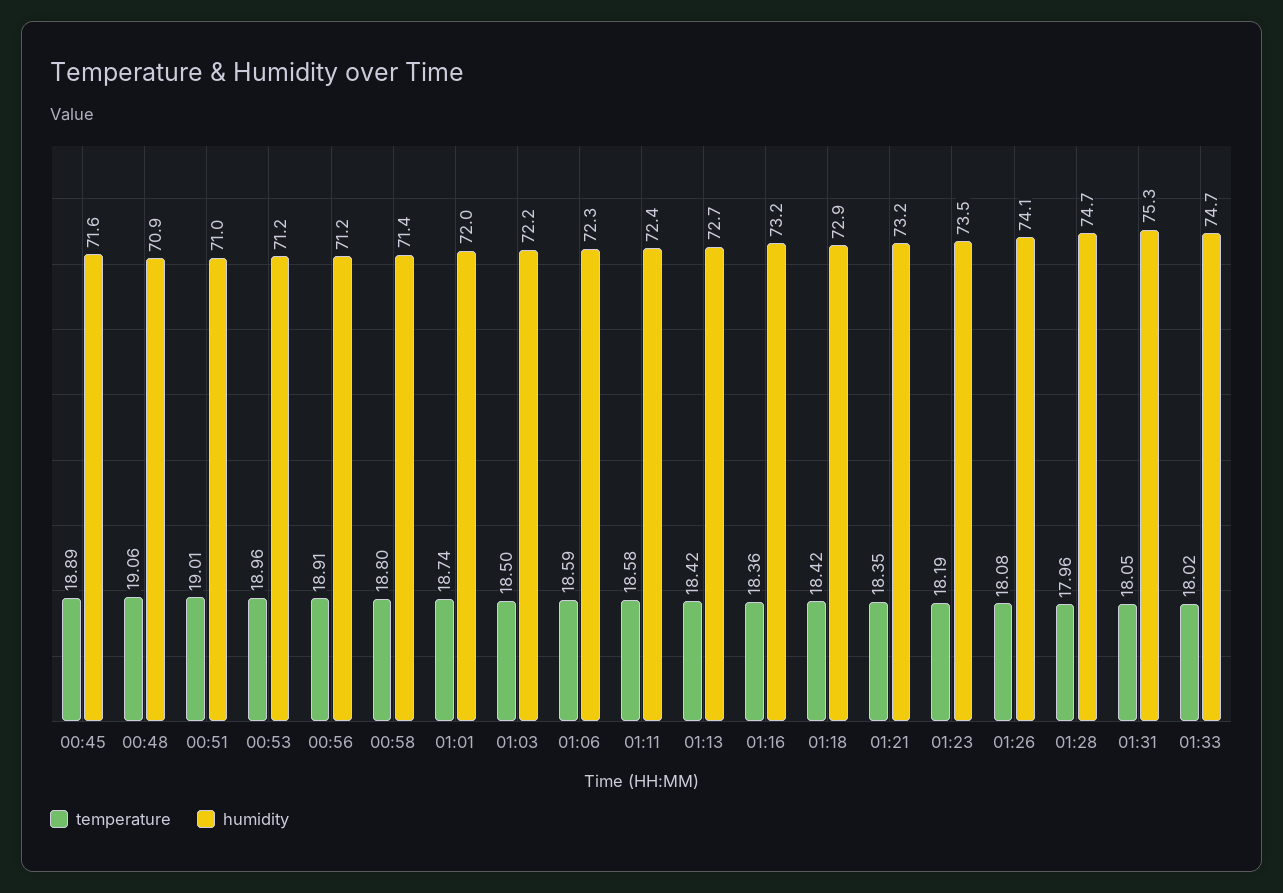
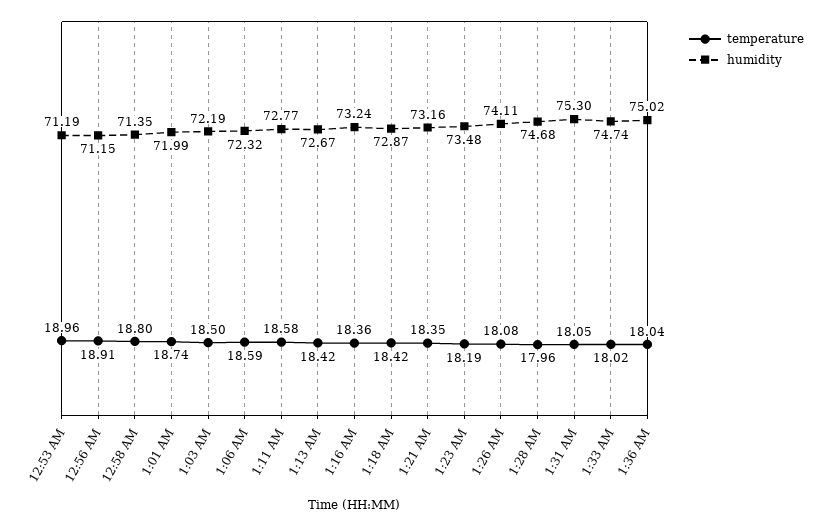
temperature, 00:45: 18.89 -> none
humidity, 00:45: 71.6 -> none
temperature, 00:48: 19.06 -> none
humidity, 00:48: 70.9 -> none
temperature, 00:51: 19.01 -> none
humidity, 00:51: 71 -> none
humidity, 01:11: 72.4 -> 72.77
temperature, 1:36 AM: none -> 18.04
humidity, 1:36 AM: none -> 75.02

